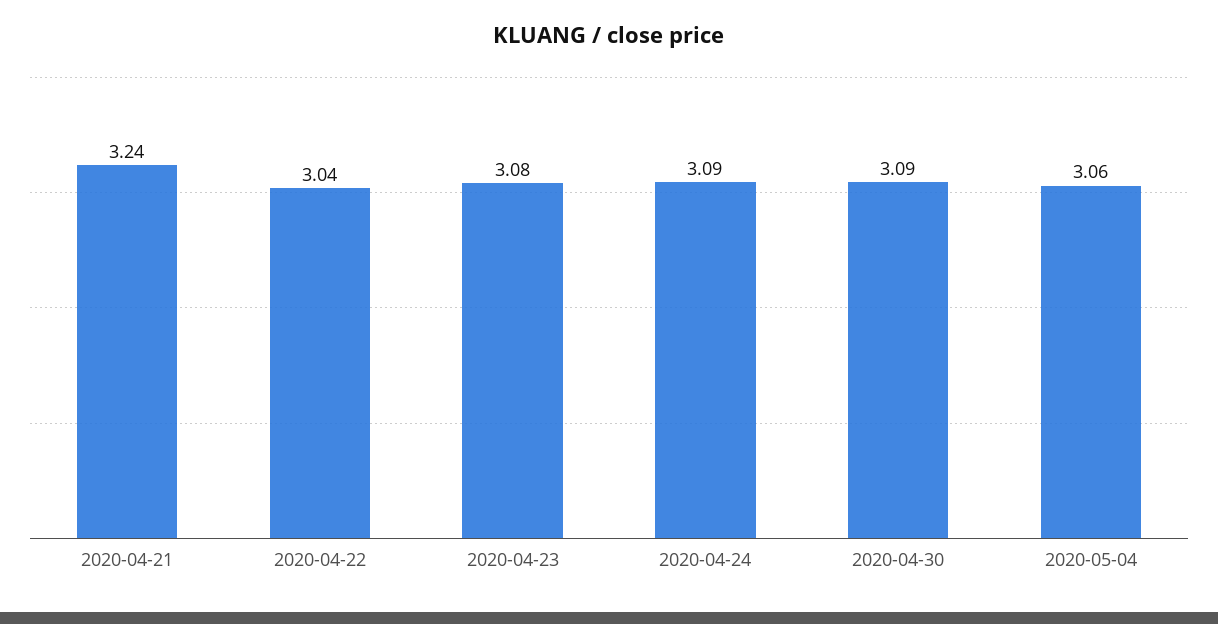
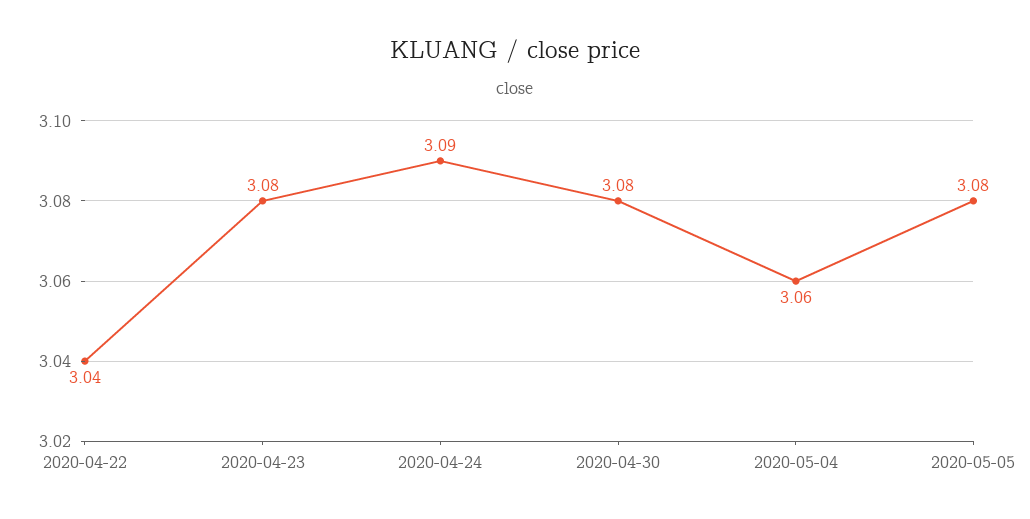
2020-04-21: 3.24 -> none
2020-04-30: 3.09 -> 3.08
2020-05-05: none -> 3.08

